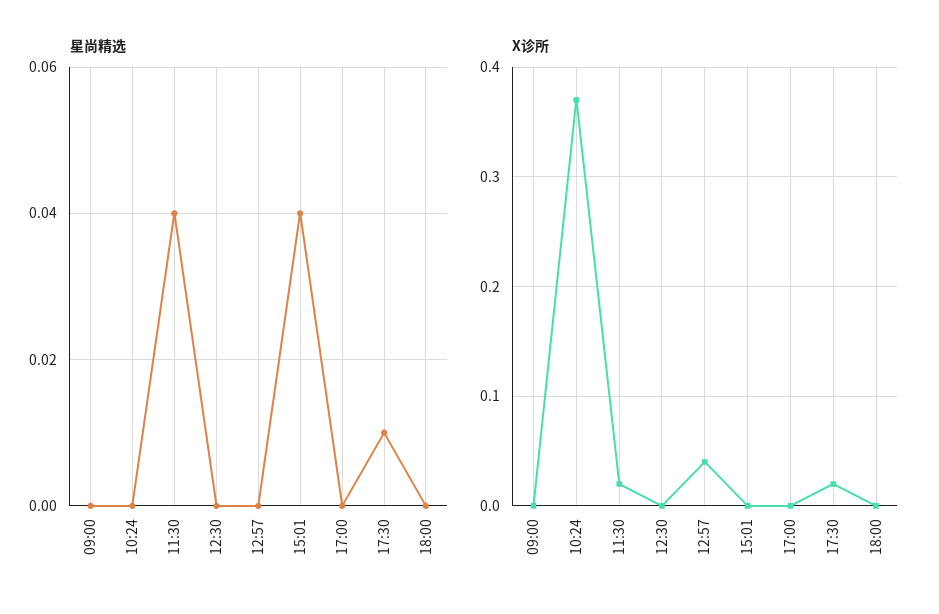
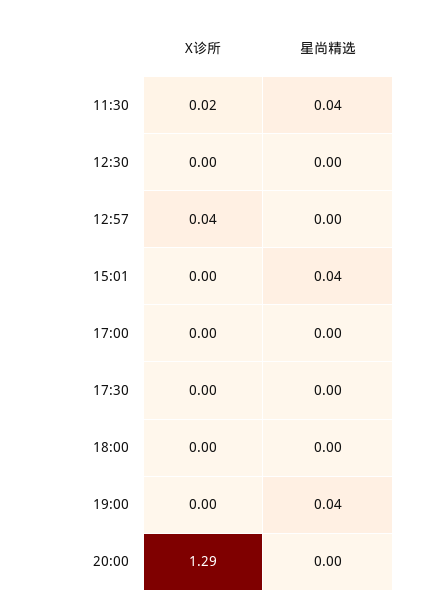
星尚精选, 09:00: 0 -> none
星尚精选, 10:24: 0 -> none
星尚精选, 17:30: 0.01 -> 0
X诊所, 09:00: 0 -> none
X诊所, 10:24: 0.37 -> none
X诊所, 17:30: 0.02 -> 0
X诊所, 19:00: none -> 0
星尚精选, 19:00: none -> 0.04
X诊所, 20:00: none -> 1.29
星尚精选, 20:00: none -> 0

